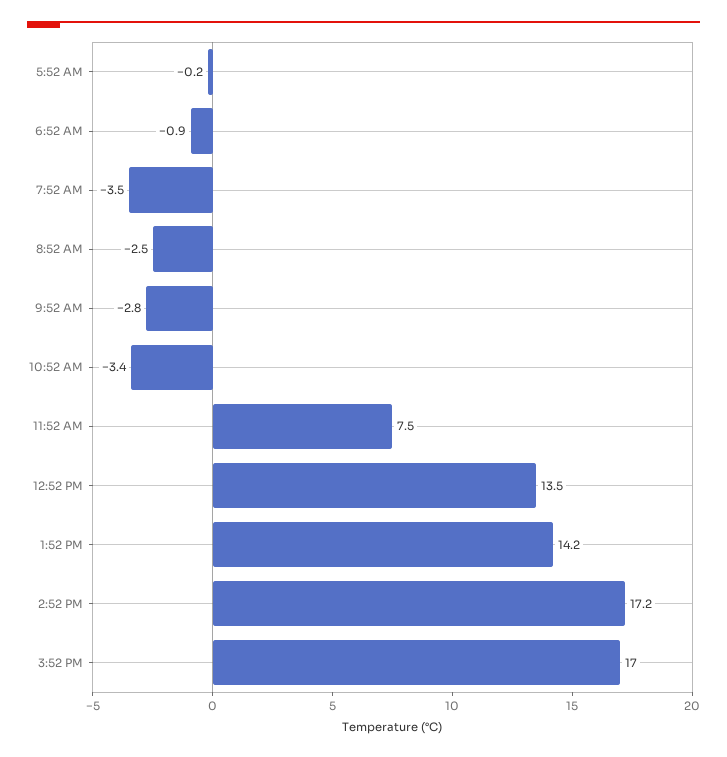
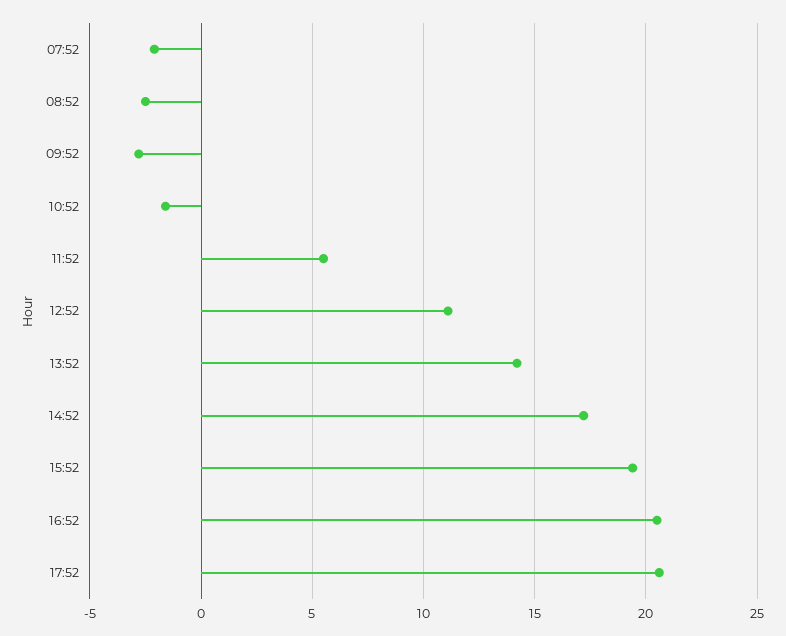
5:52 AM: -0.2 -> none
6:52 AM: -0.9 -> none
7:52 AM: -3.5 -> -2
10:52 AM: -3.4 -> -1.5
11:52 AM: 7.5 -> 5.5
12:52 PM: 13.5 -> 11
3:52 PM: 17 -> 19.5
16:52: none -> 20.5
17:52: none -> 20.5

